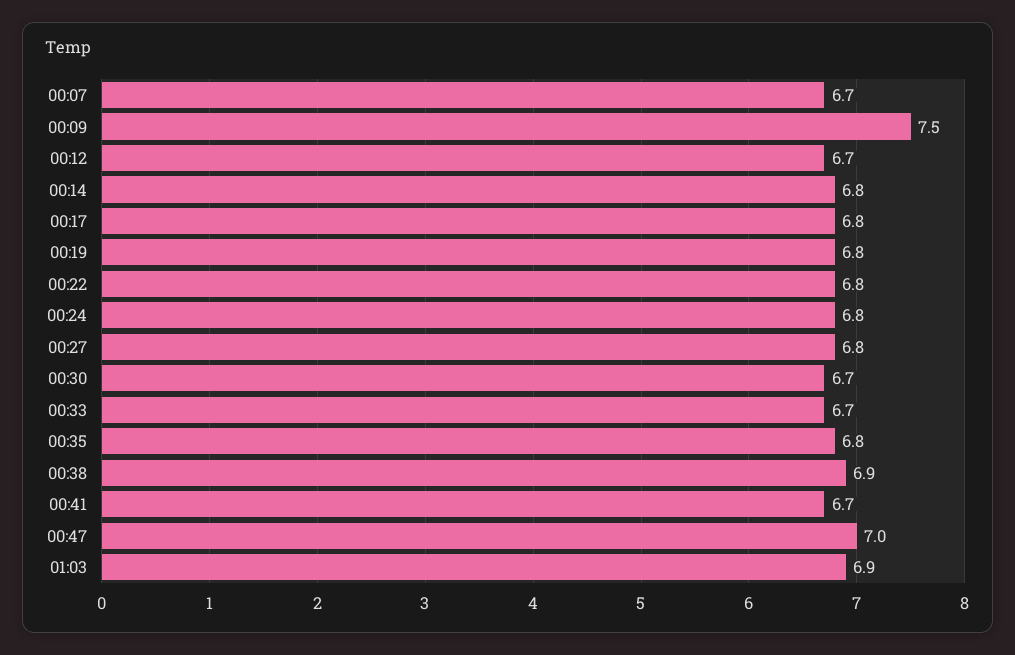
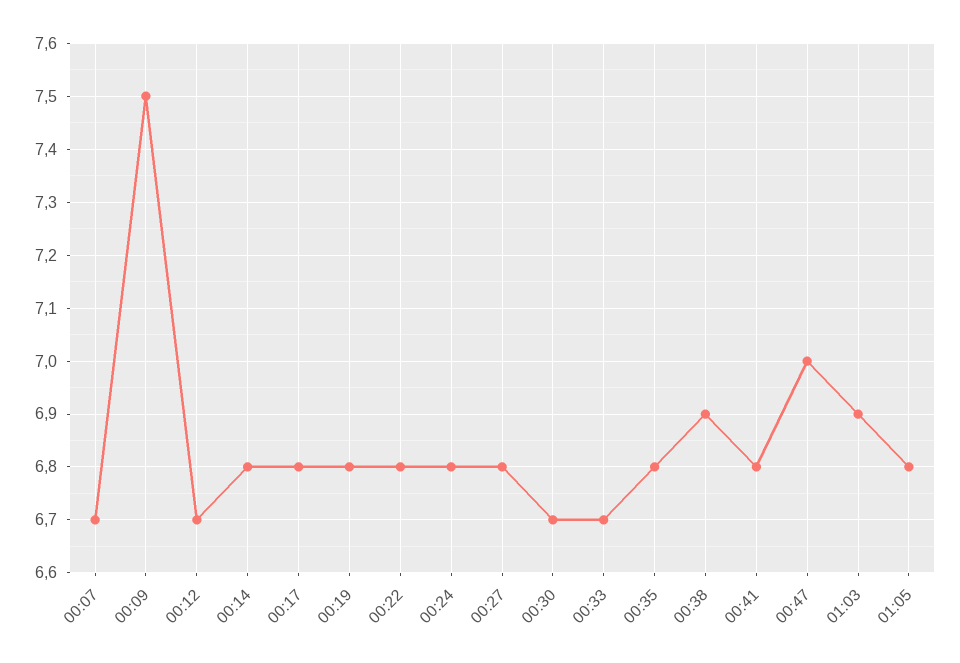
00:41: 6.7 -> 6.8
01:05: none -> 6.8

